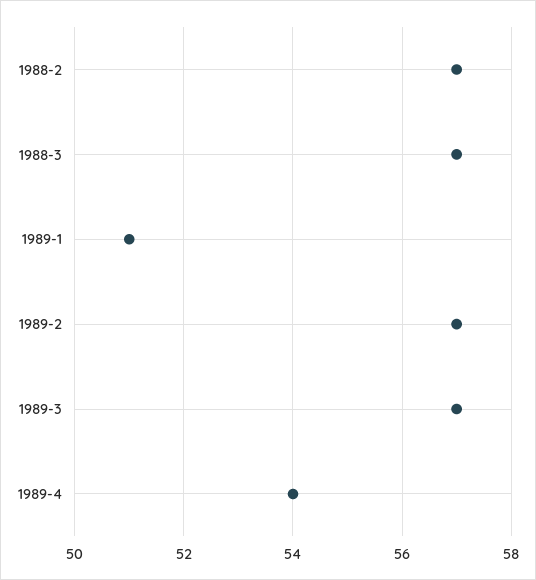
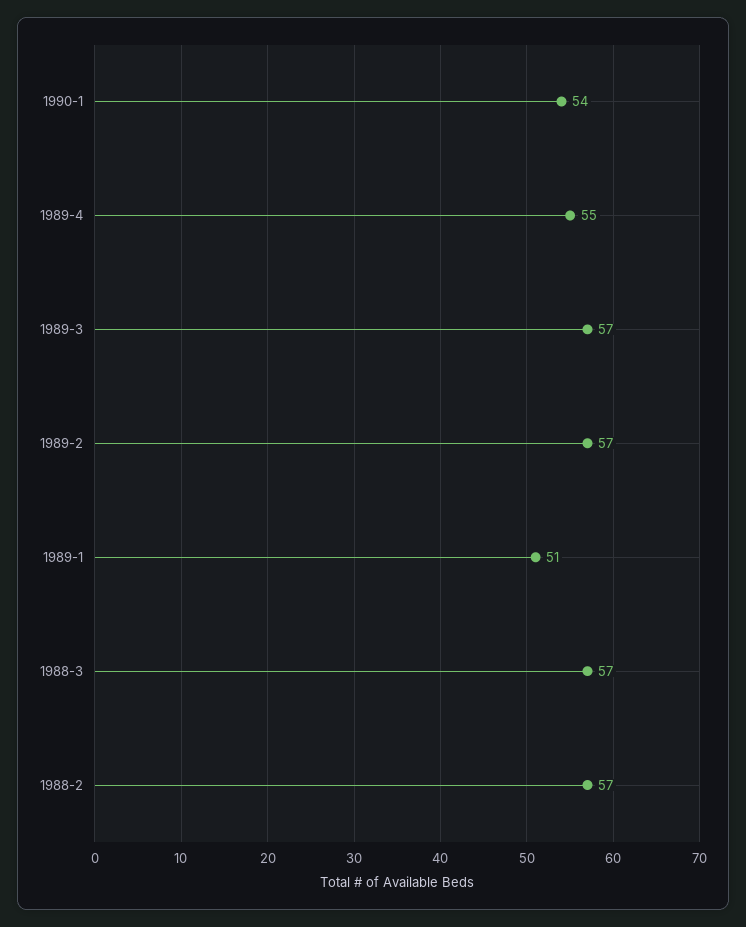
1989-4: 54 -> 55
1990-1: none -> 54

